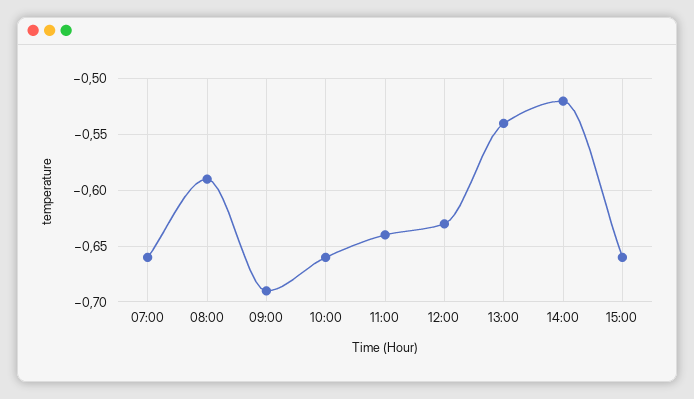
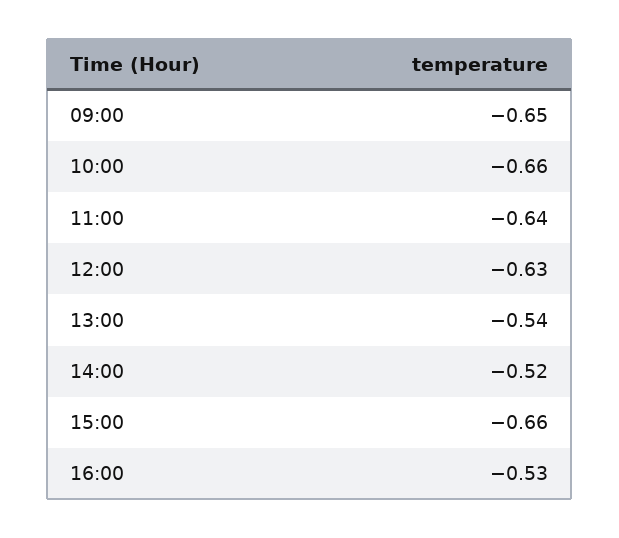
07:00: -0.66 -> none
08:00: -0.59 -> none
09:00: -0.69 -> -0.65
16:00: none -> -0.53

